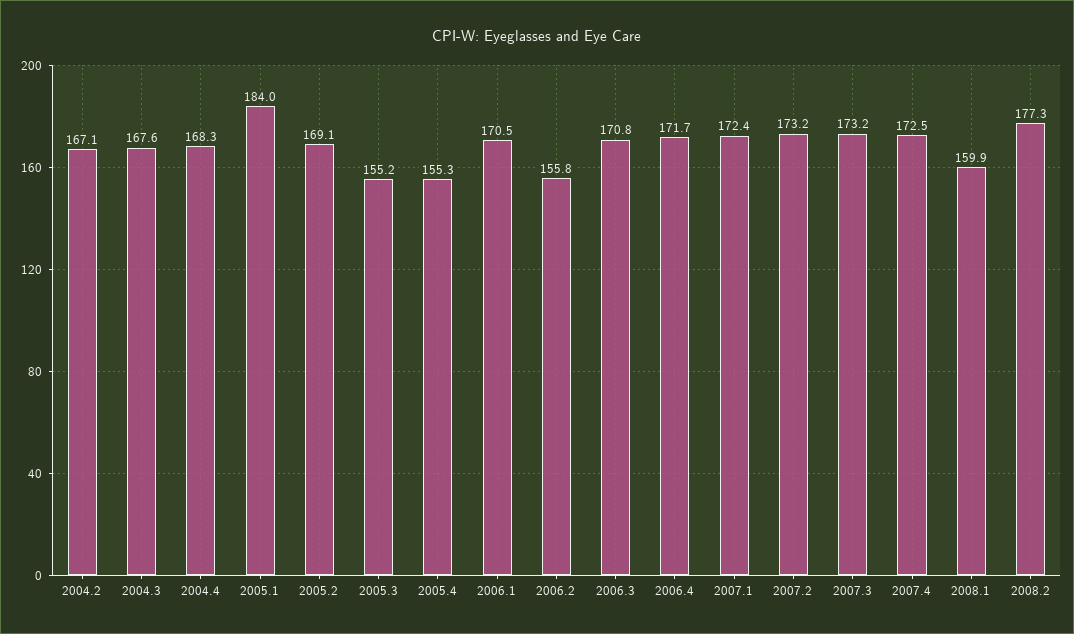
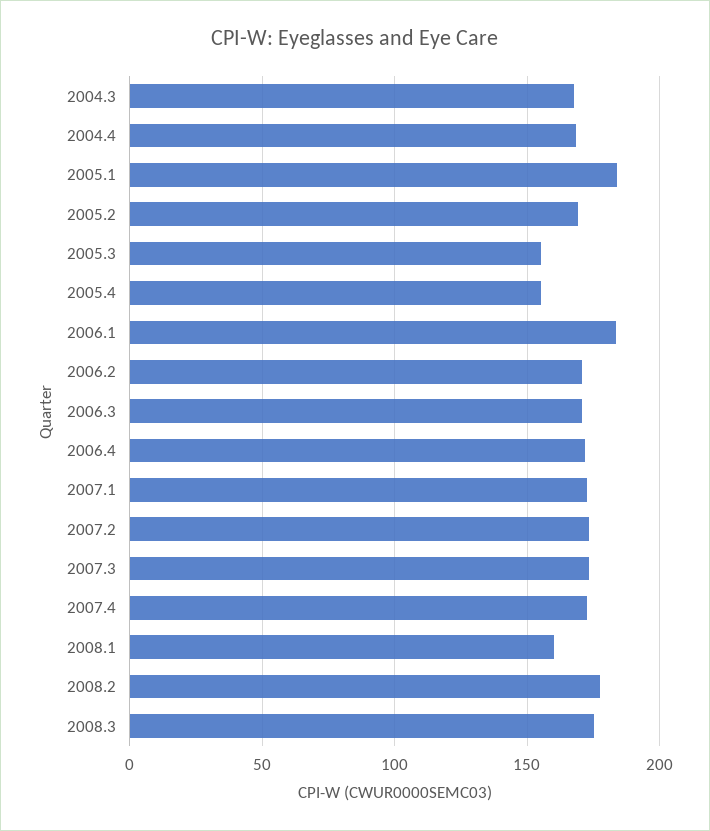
2004.2: 167.1 -> none
2006.1: 170.5 -> 185
2006.2: 155.8 -> 170
2008.3: none -> 175

